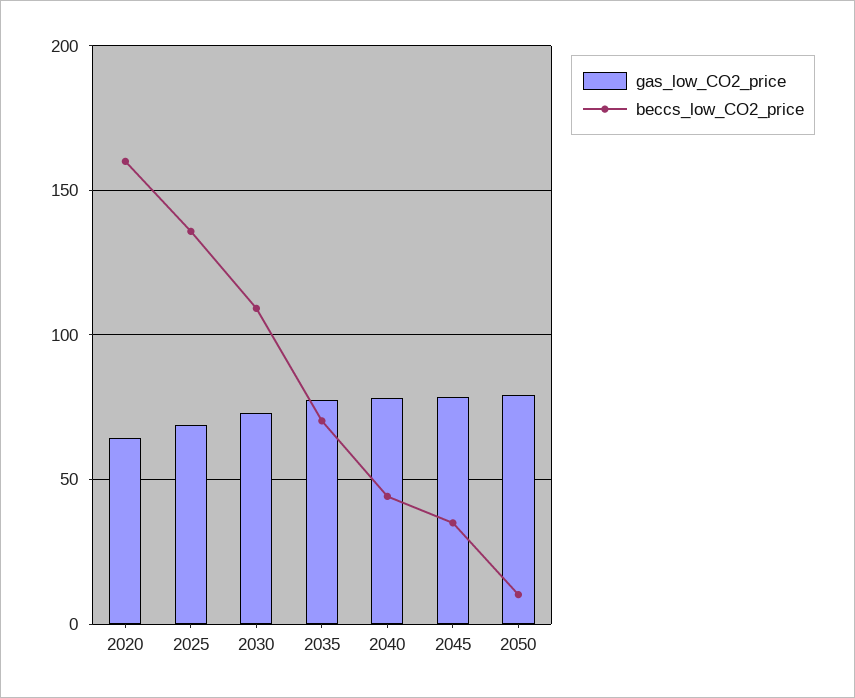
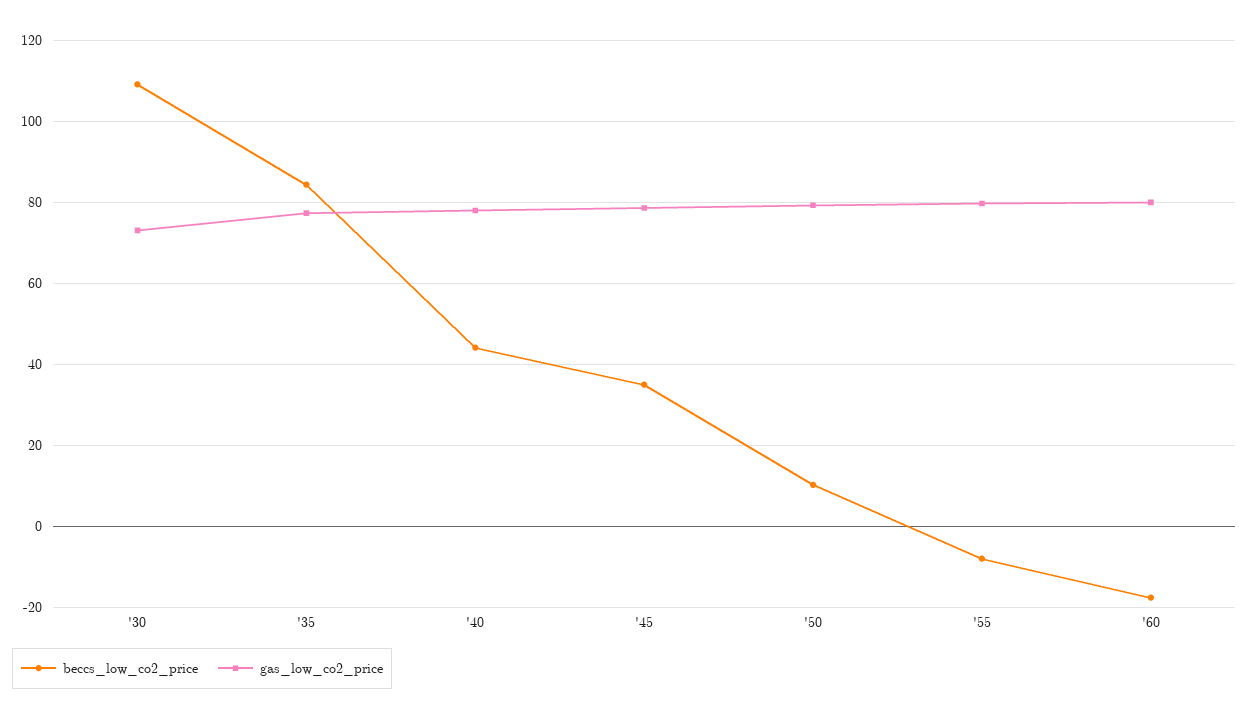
gas_low_CO2_price, 2020: 65 -> none
beccs_low_CO2_price, 2020: 160 -> none
gas_low_CO2_price, 2025: 70 -> none
beccs_low_CO2_price, 2025: 135 -> none
beccs_low_CO2_price, 2035: 70 -> 84
beccs_low_CO2_price, '55: none -> -8
gas_low_CO2_price, '55: none -> 80
beccs_low_CO2_price, '60: none -> -18
gas_low_CO2_price, '60: none -> 80

